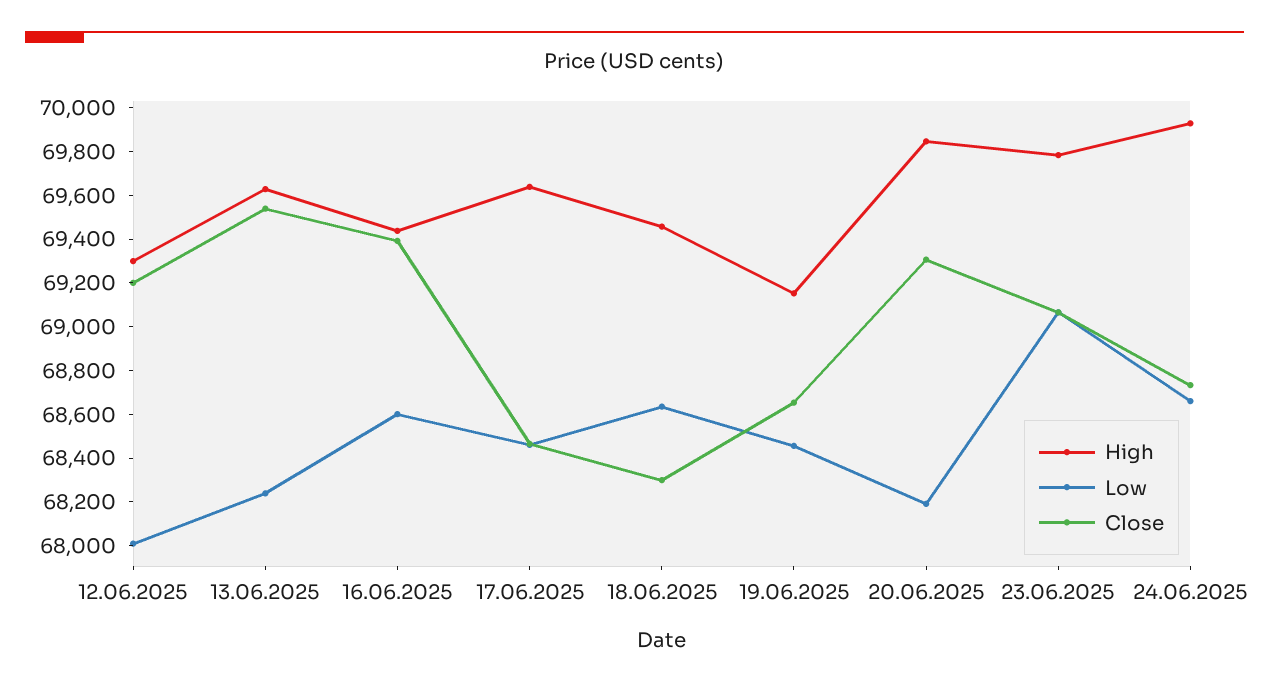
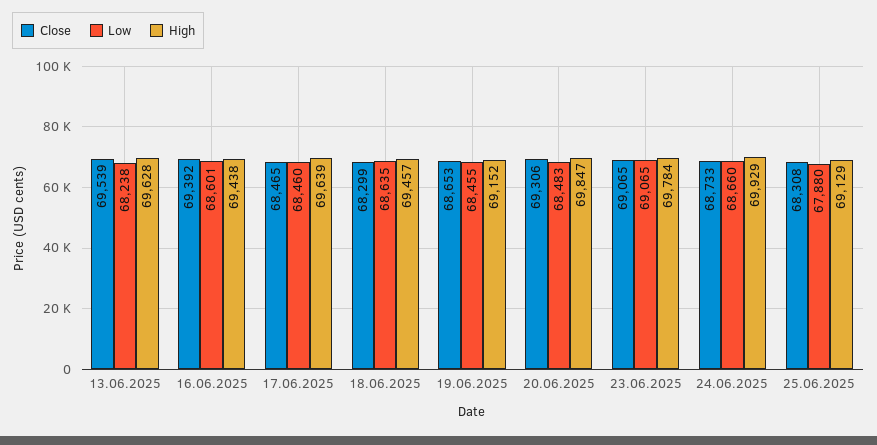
High, 12.06.2025: 69300 -> none
Low, 12.06.2025: 68000 -> none
Close, 12.06.2025: 69200 -> none
Low, 20.06.2025: 68200 -> 68483
Close, 25.06.2025: none -> 68308
Low, 25.06.2025: none -> 67880
High, 25.06.2025: none -> 69129

